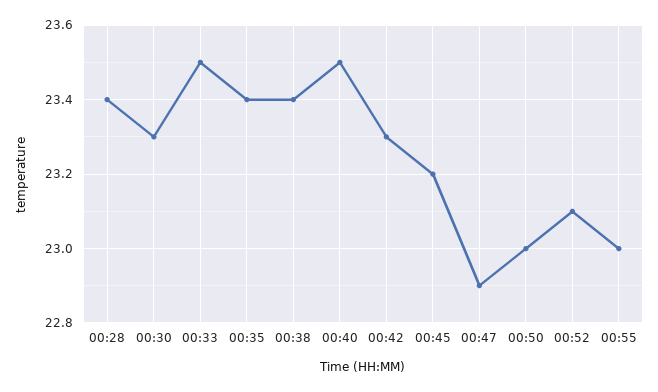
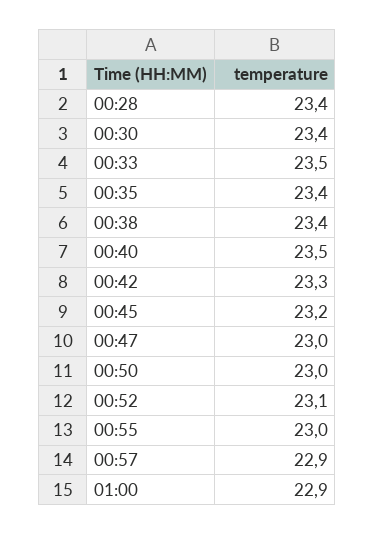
00:30: 23.3 -> 23.4
00:47: 22.9 -> 23
00:57: none -> 22.9
01:00: none -> 22.9

